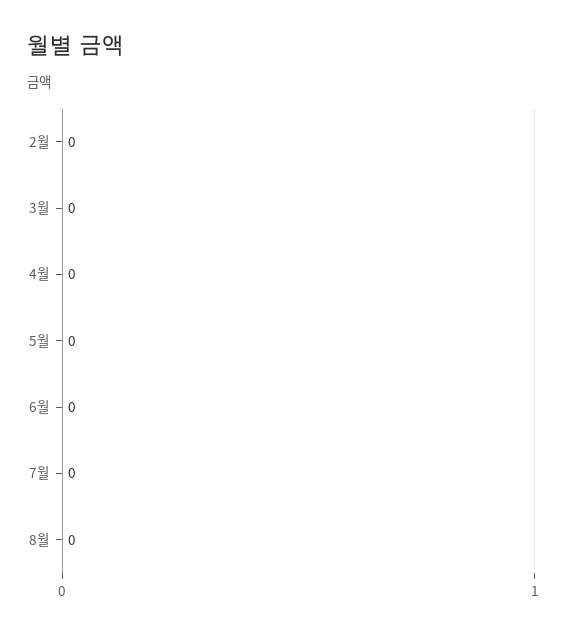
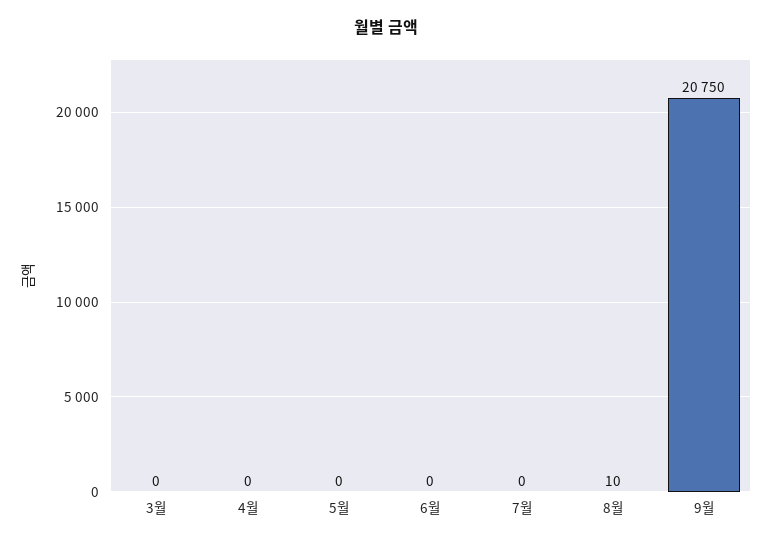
2월: 0 -> none
8월: 0 -> 10
9월: none -> 20750

